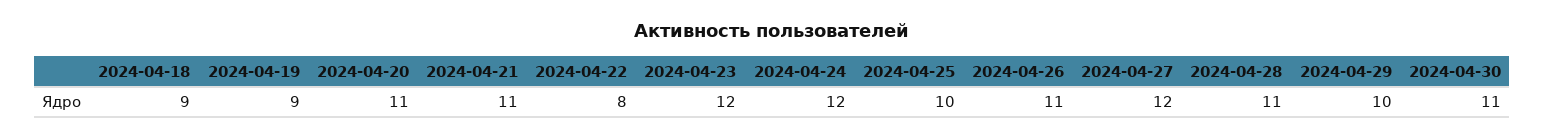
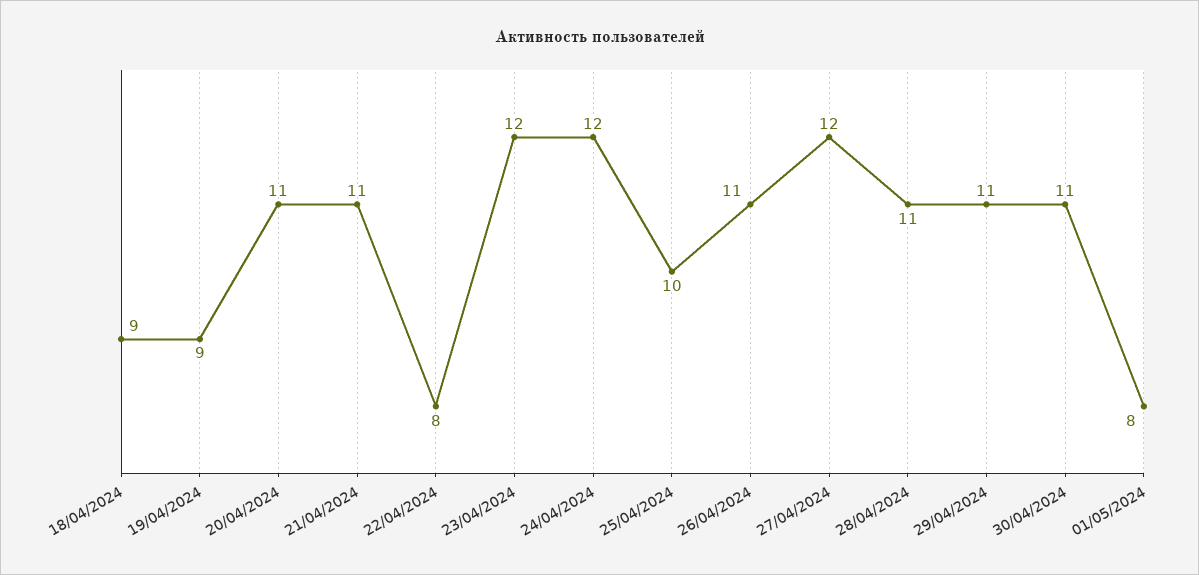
2024-04-29: 10 -> 11
01/05/2024: none -> 8

